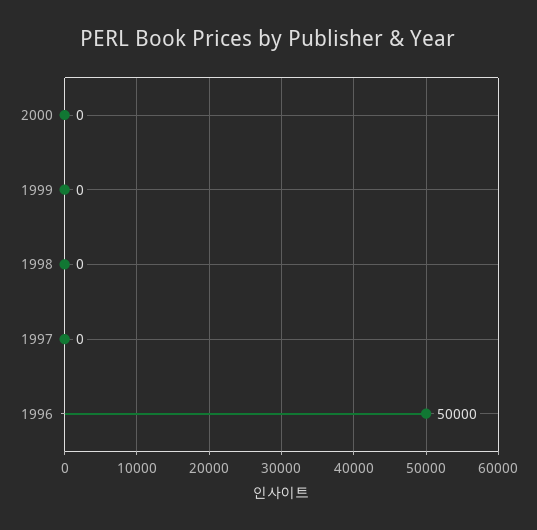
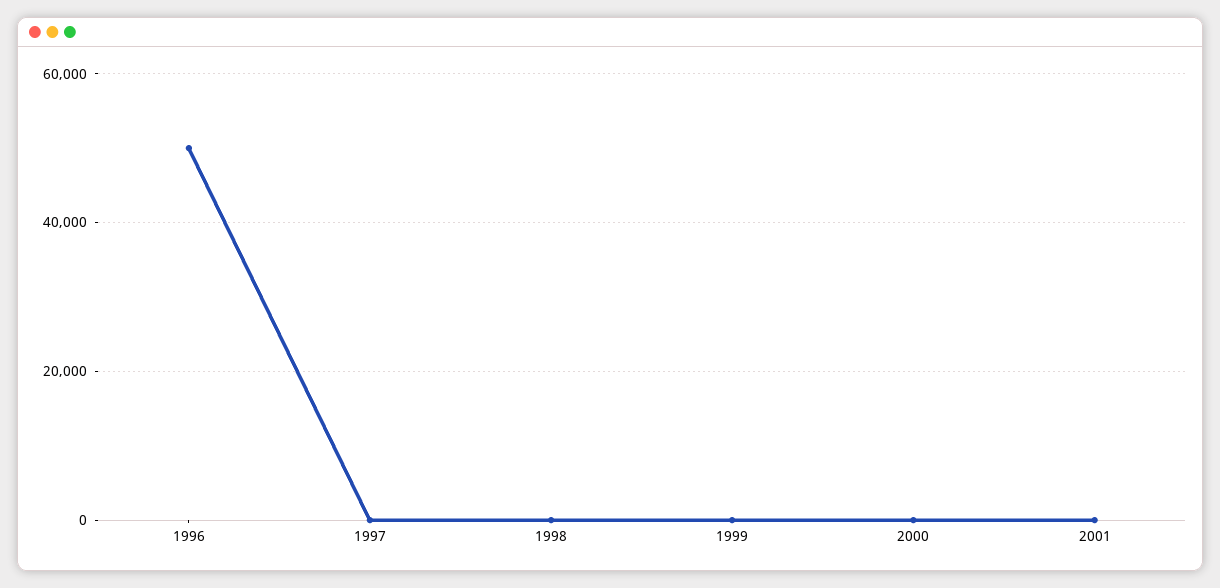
2001: none -> 0

